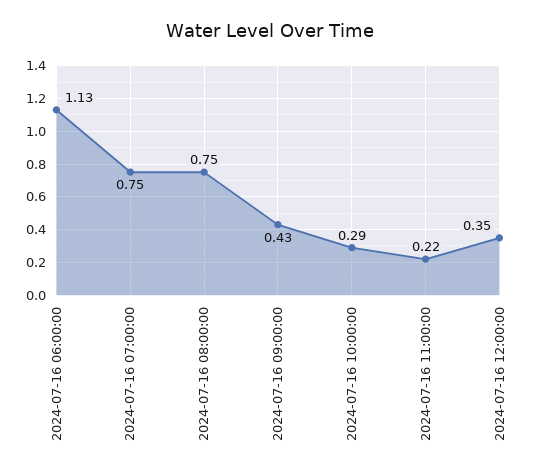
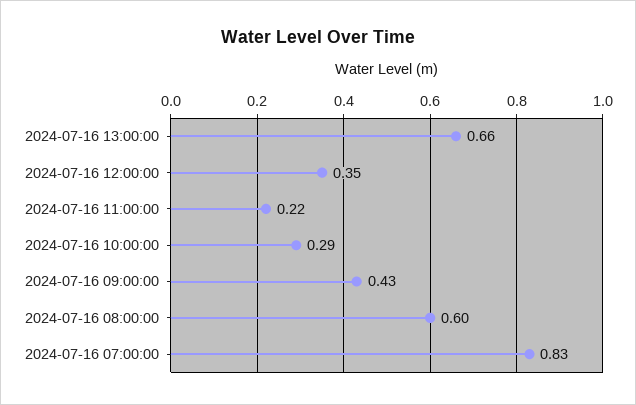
2024-07-16 06:00:00: 1.13 -> none
2024-07-16 07:00:00: 0.75 -> 0.83
2024-07-16 08:00:00: 0.75 -> 0.6
2024-07-16 13:00:00: none -> 0.66

